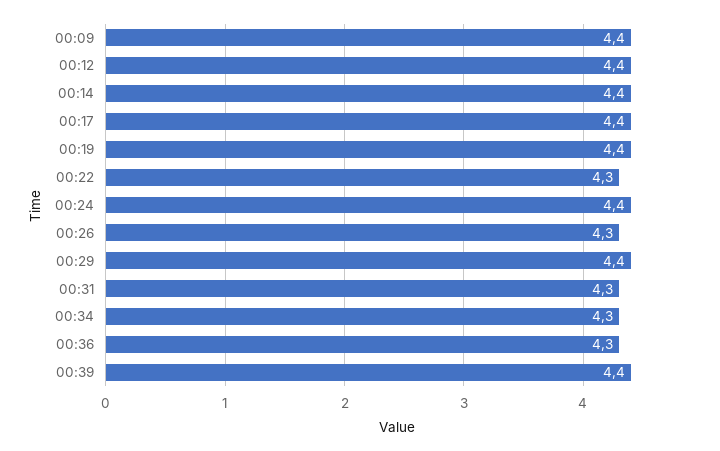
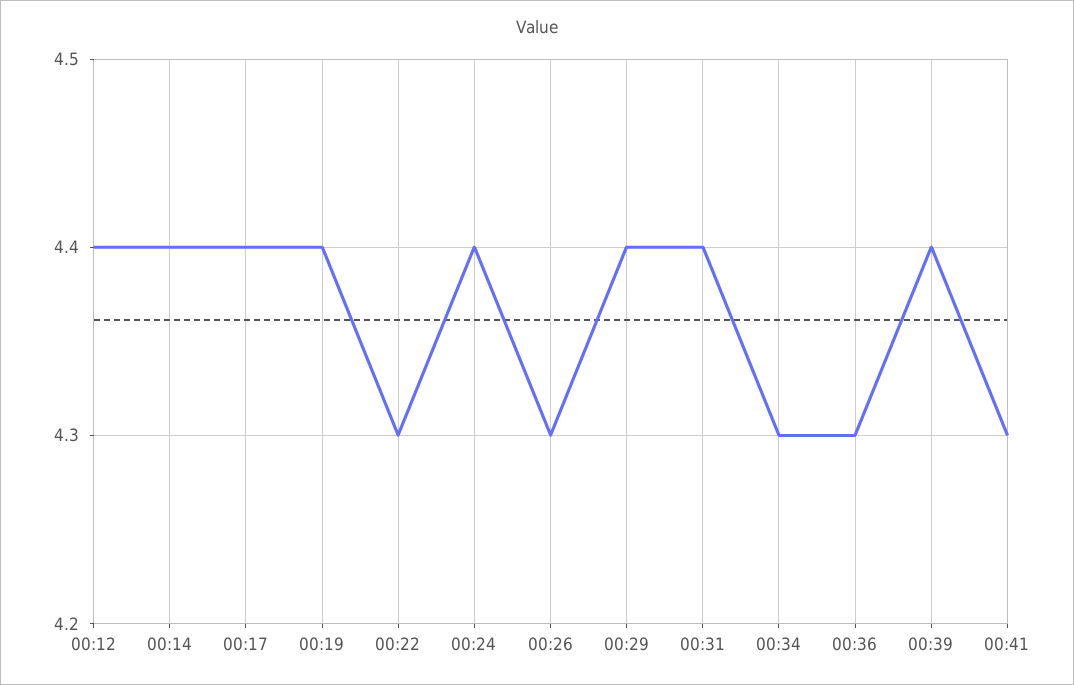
00:09: 4.4 -> none
00:31: 4.3 -> 4.4
00:41: none -> 4.3

